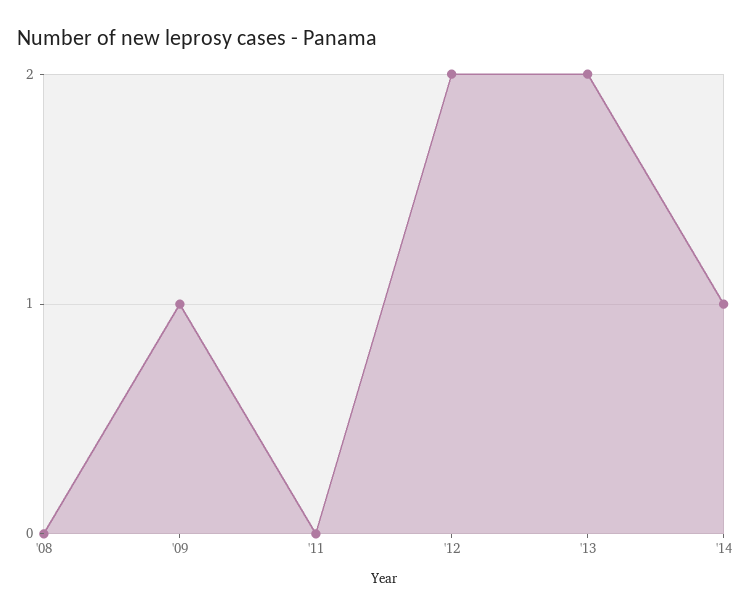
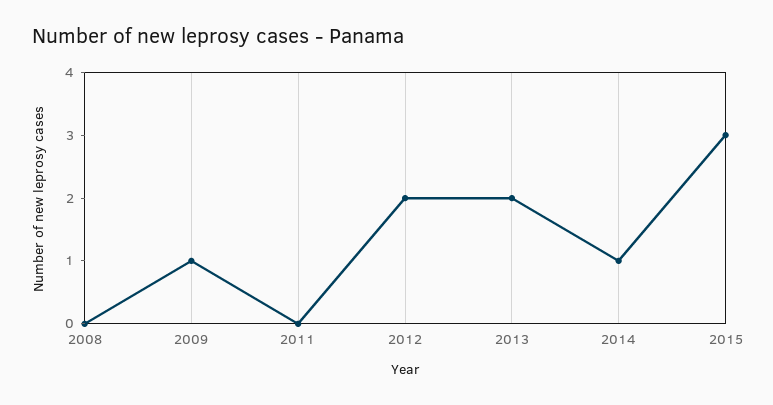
2015: none -> 3

